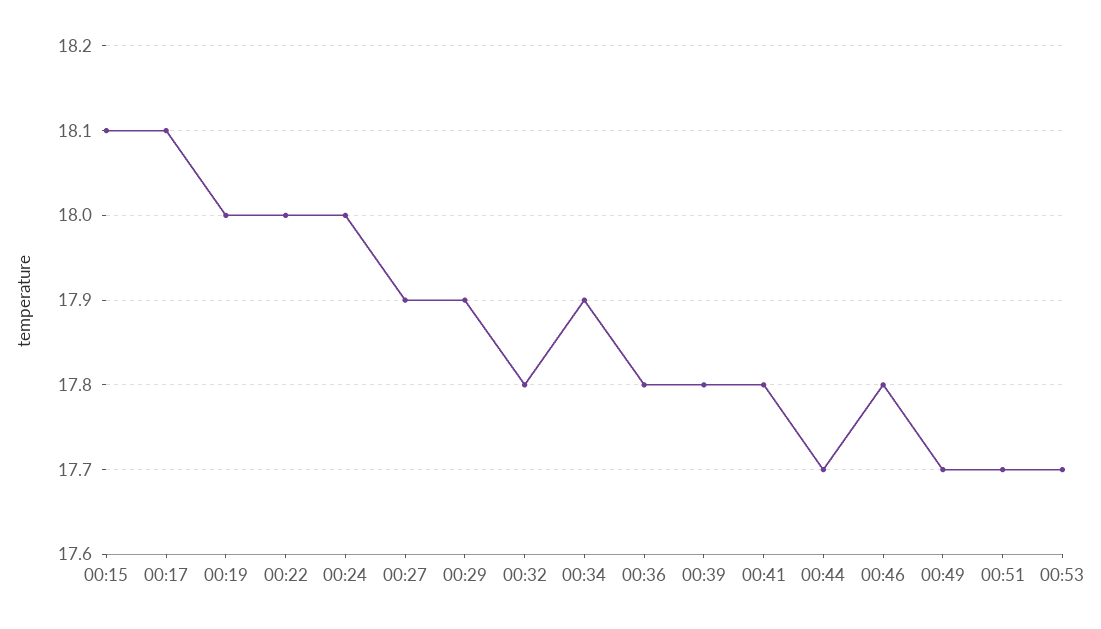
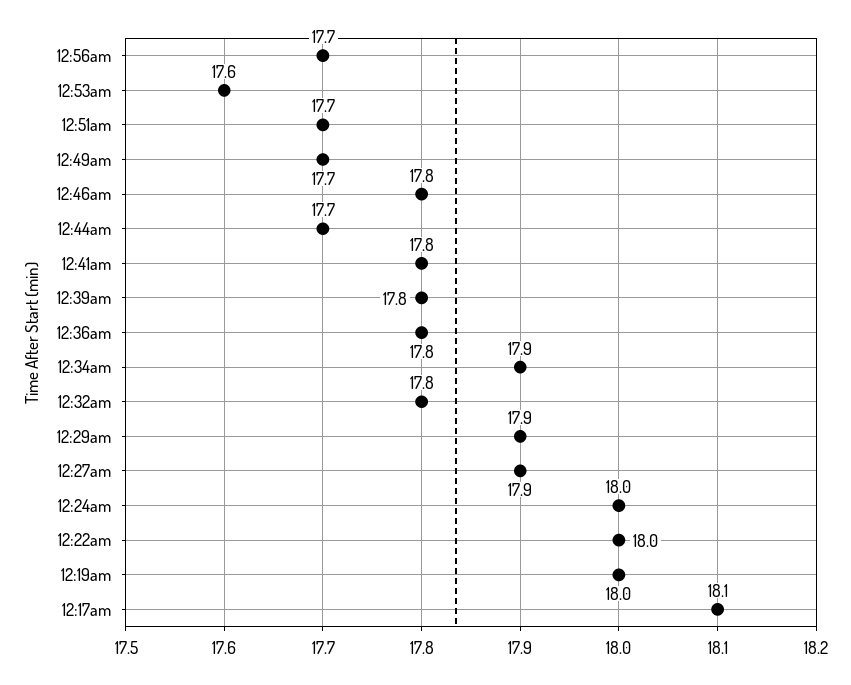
00:15: 18.1 -> none
00:53: 17.7 -> 17.6
12:56am: none -> 17.7

